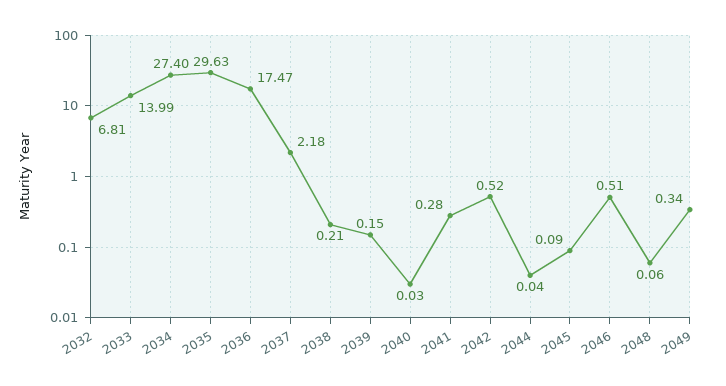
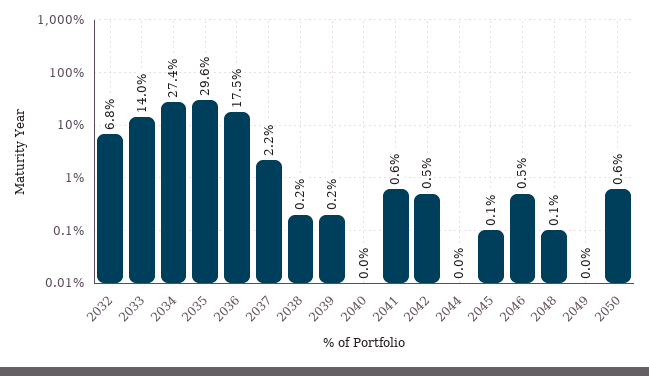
2041: 0.28 -> 0.6
2049: 0.34 -> 0
2050: none -> 0.6

